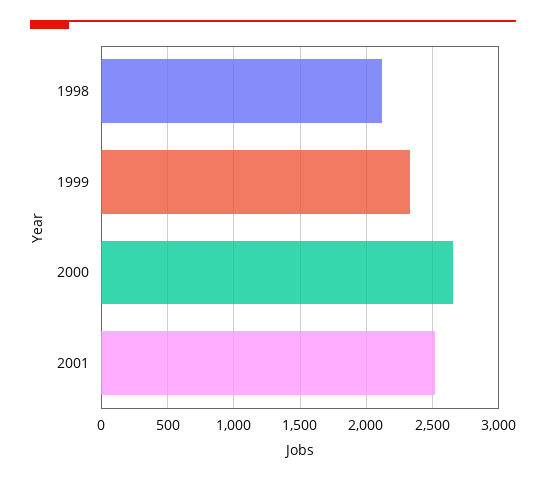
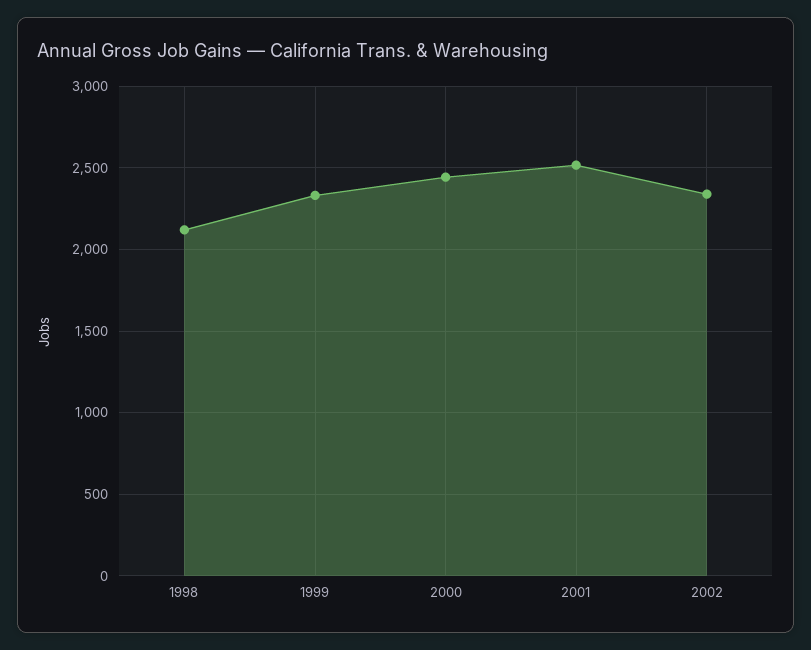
2000: 2650 -> 2450
2002: none -> 2350

